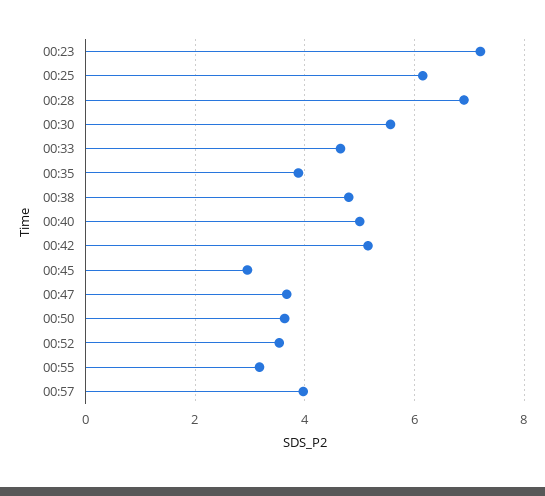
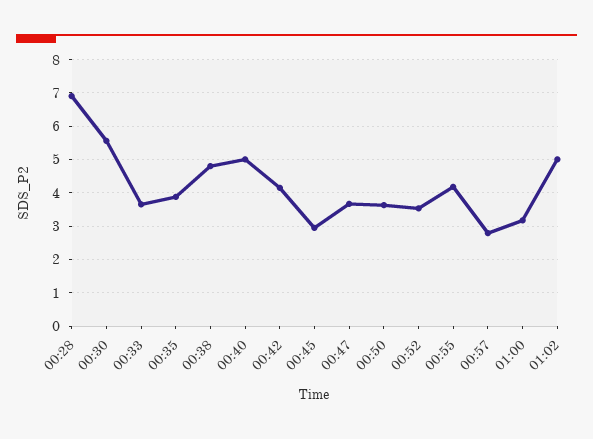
00:23: 7.2 -> none
00:25: 6.2 -> none
00:33: 4.6 -> 3.6
00:42: 5.2 -> 4.2
00:55: 3.2 -> 4.2
00:57: 4 -> 2.8
01:00: none -> 3.2
01:02: none -> 5

